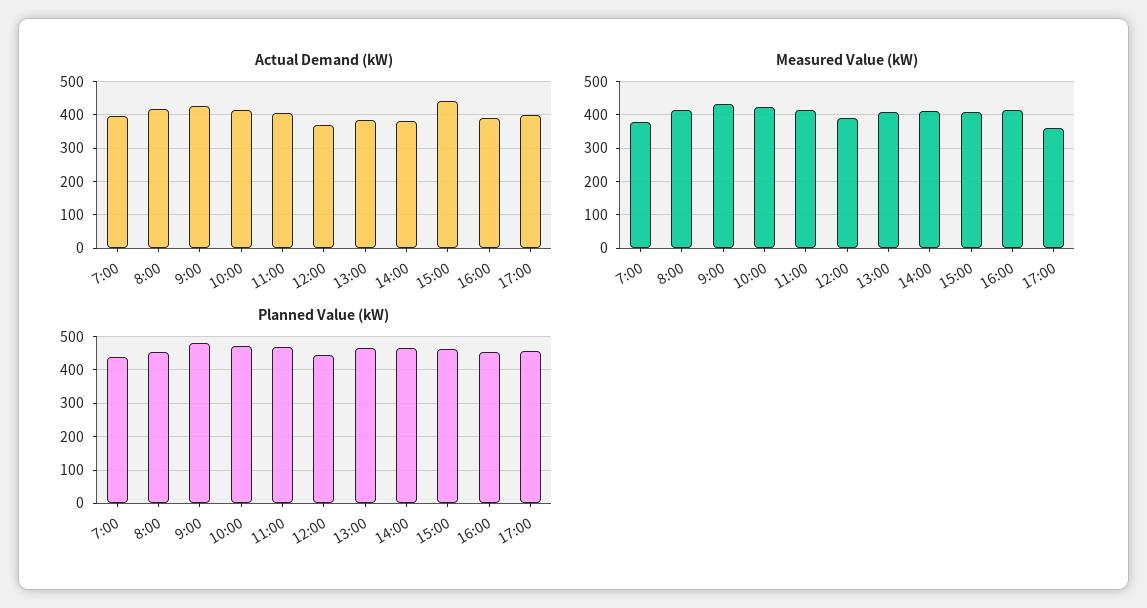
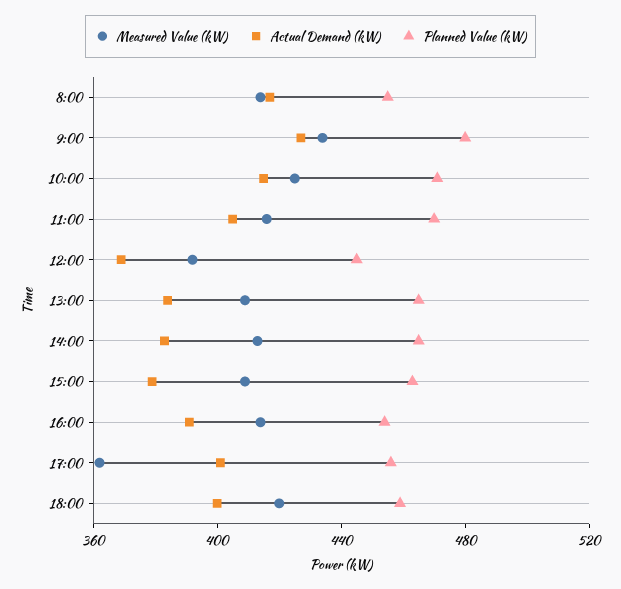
Actual Demand (kW), 7:00: 400 -> none
Actual Demand (kW), 15:00: 440 -> 380
Measured Value (kW), 7:00: 380 -> none
Planned Value (kW), 7:00: 440 -> none
Measured Value (kW), 18:00: none -> 420
Actual Demand (kW), 18:00: none -> 400
Planned Value (kW), 18:00: none -> 460

